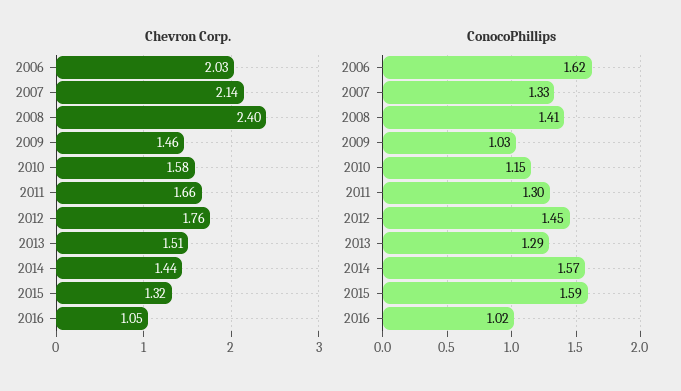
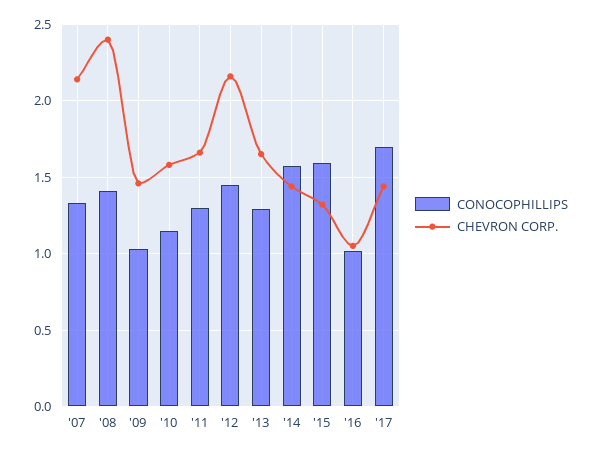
Chevron Corp., 2006: 2.03 -> none
Chevron Corp., 2012: 1.76 -> 2.15
Chevron Corp., 2013: 1.51 -> 1.65
ConocoPhillips, 2006: 1.62 -> none
ConocoPhillips, '17: none -> 1.7
Chevron Corp., '17: none -> 1.45

